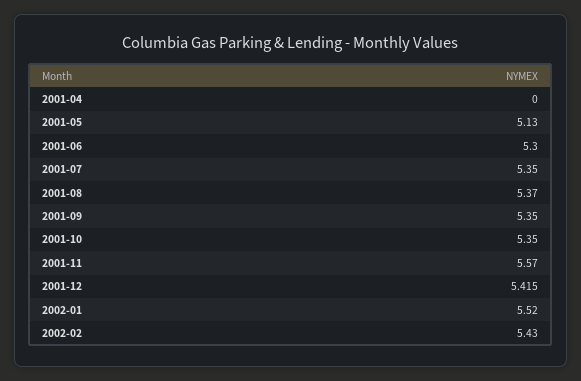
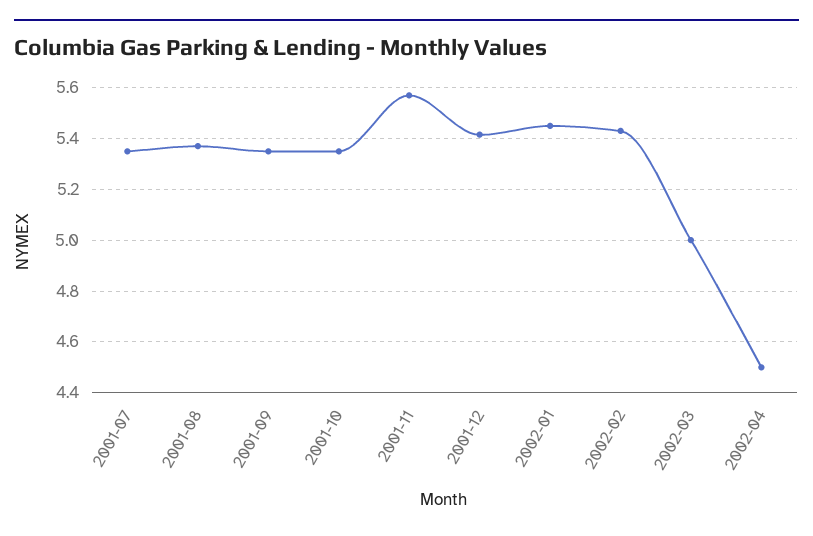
2001-04: 0 -> none
2001-05: 5.13 -> none
2001-06: 5.3 -> none
2002-01: 5.52 -> 5.45
2002-03: none -> 5
2002-04: none -> 4.5

